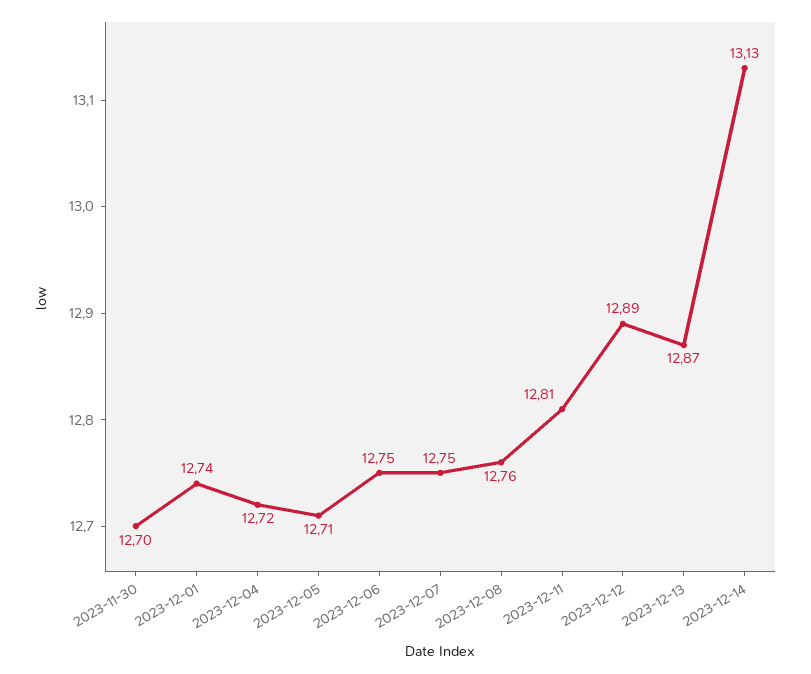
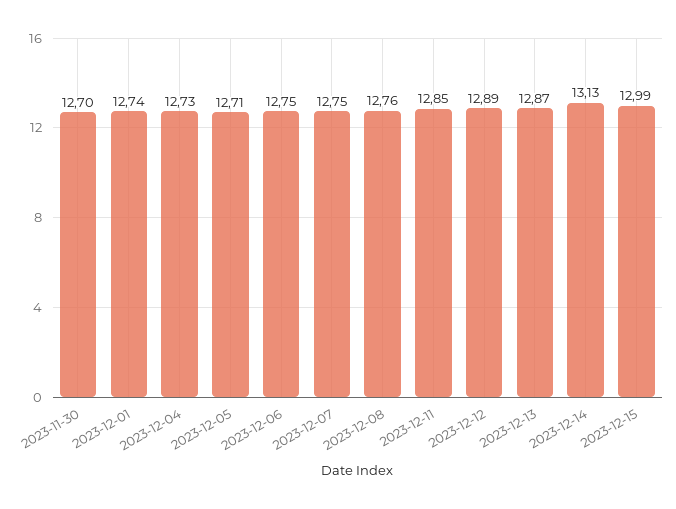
2023-12-04: 12.72 -> 12.73
2023-12-11: 12.81 -> 12.85
2023-12-15: none -> 12.99

